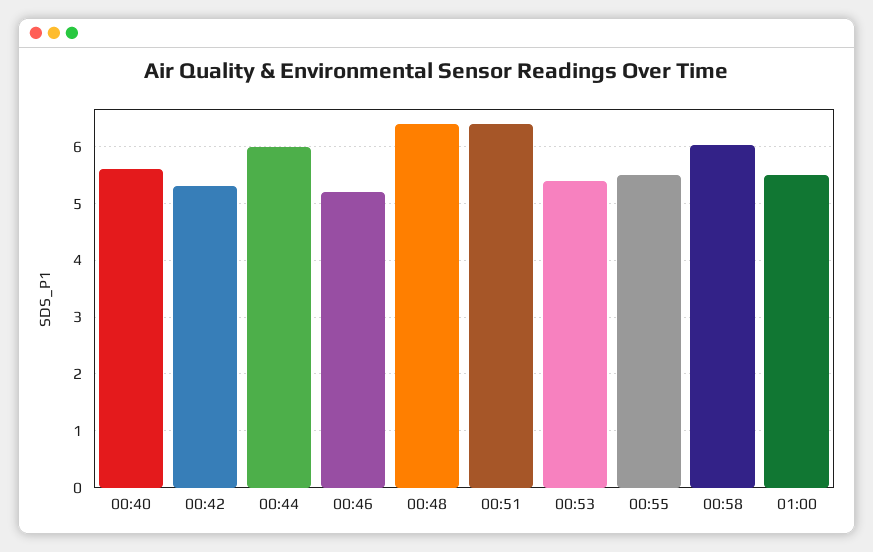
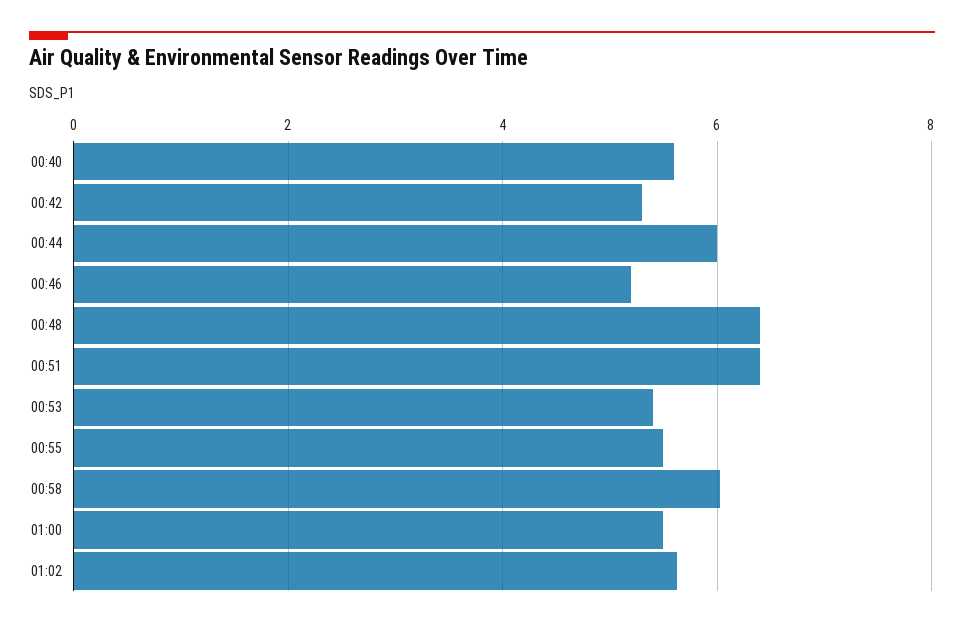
01:02: none -> 5.6

